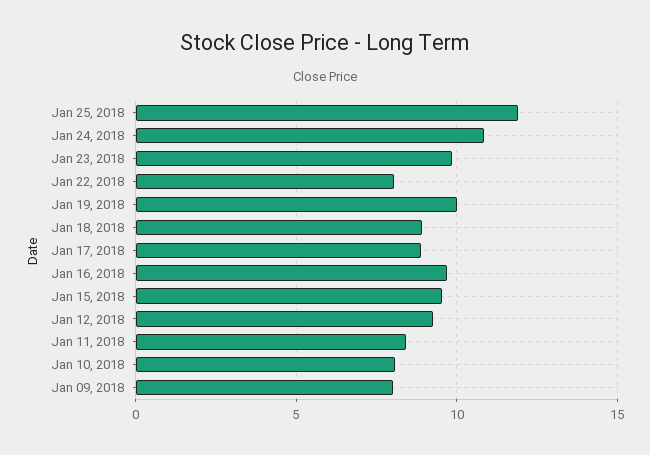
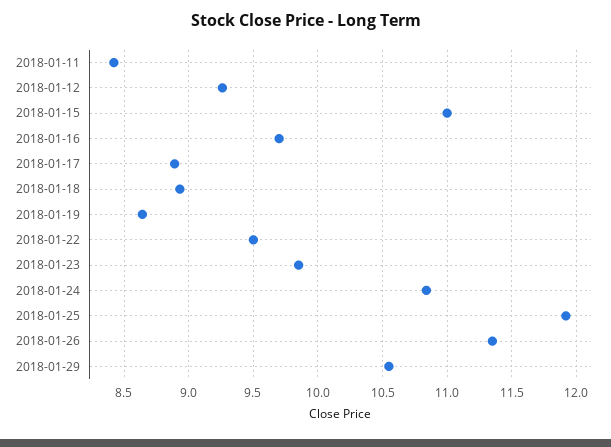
Jan 22, 2018: 8 -> 9.5
Jan 19, 2018: 10 -> 8.65
Jan 15, 2018: 9.5 -> 11
Jan 10, 2018: 8 -> none
Jan 09, 2018: 8 -> none
2018-01-26: none -> 11.35
2018-01-29: none -> 10.55

